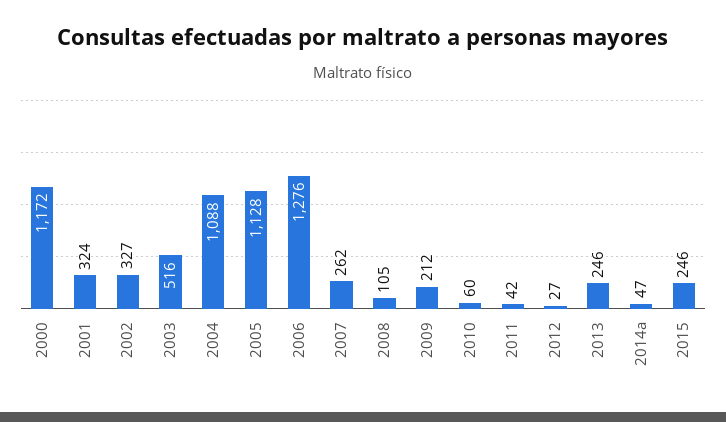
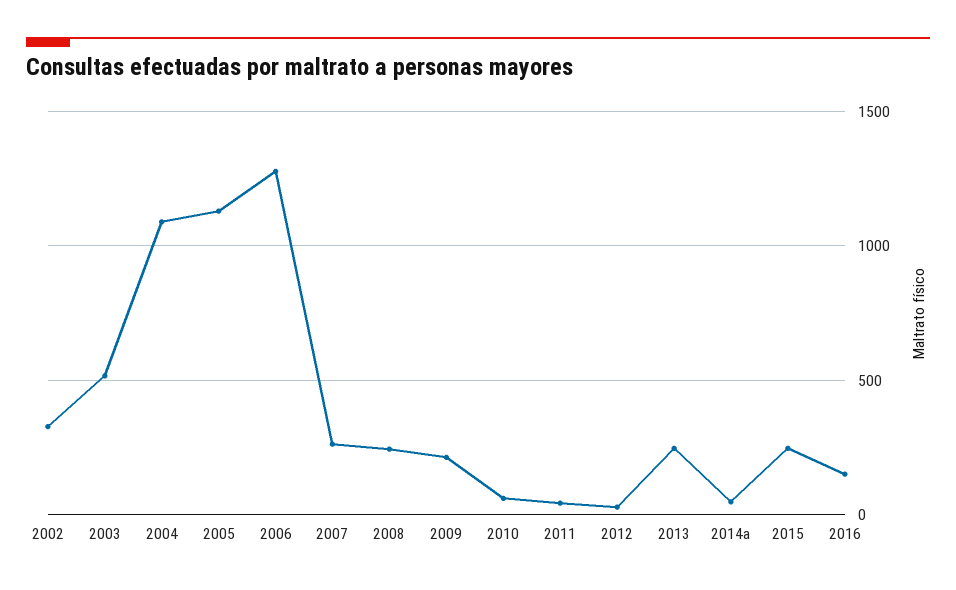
2000: 1172 -> none
2001: 324 -> none
2008: 105 -> 250
2016: none -> 150

